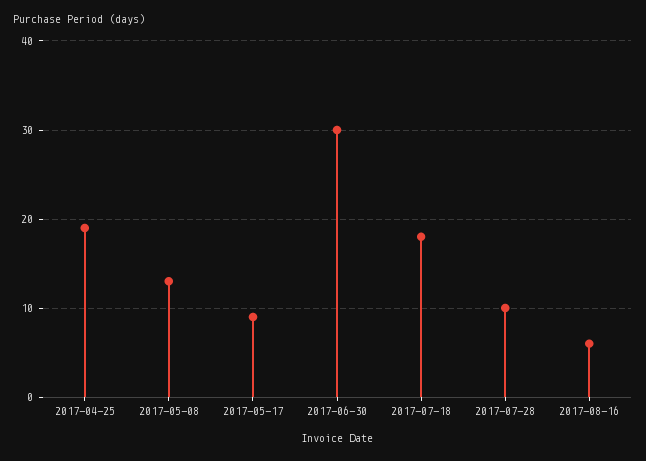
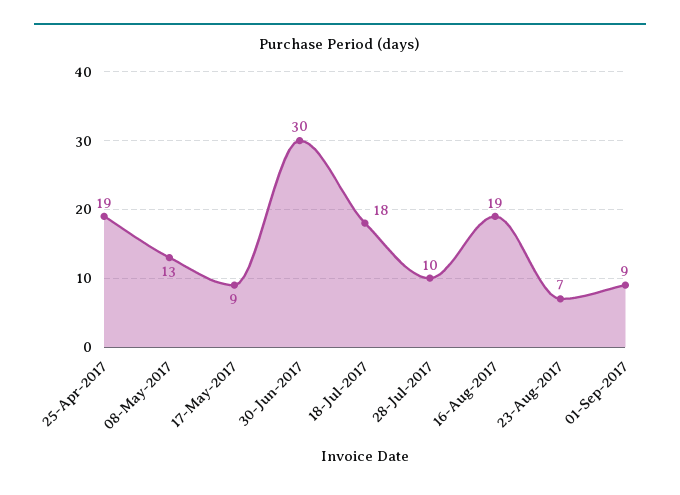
2017-08-16: 6 -> 19
23-Aug-2017: none -> 7
01-Sep-2017: none -> 9

